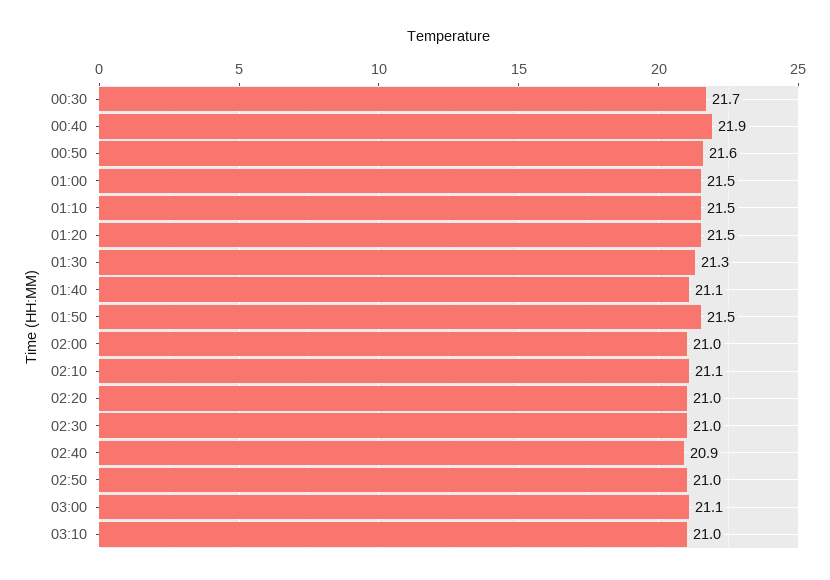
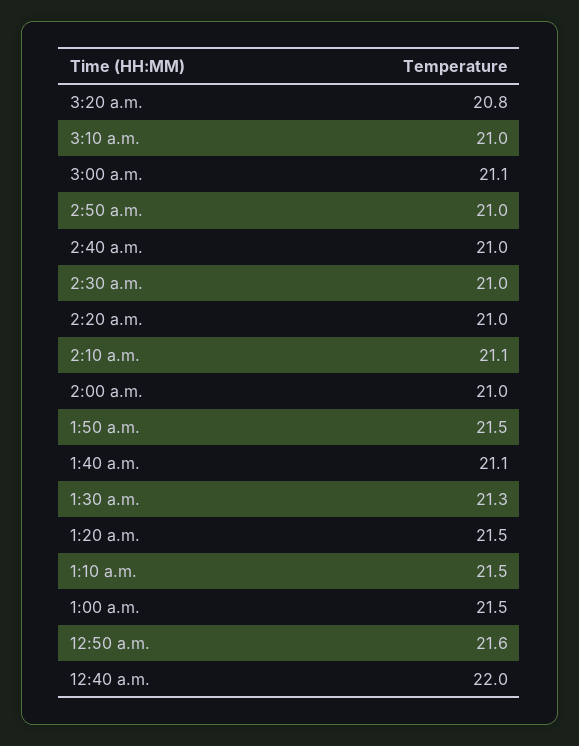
00:30: 21.7 -> none
00:40: 21.9 -> 22
02:40: 20.9 -> 21
3:20 a.m.: none -> 20.8

